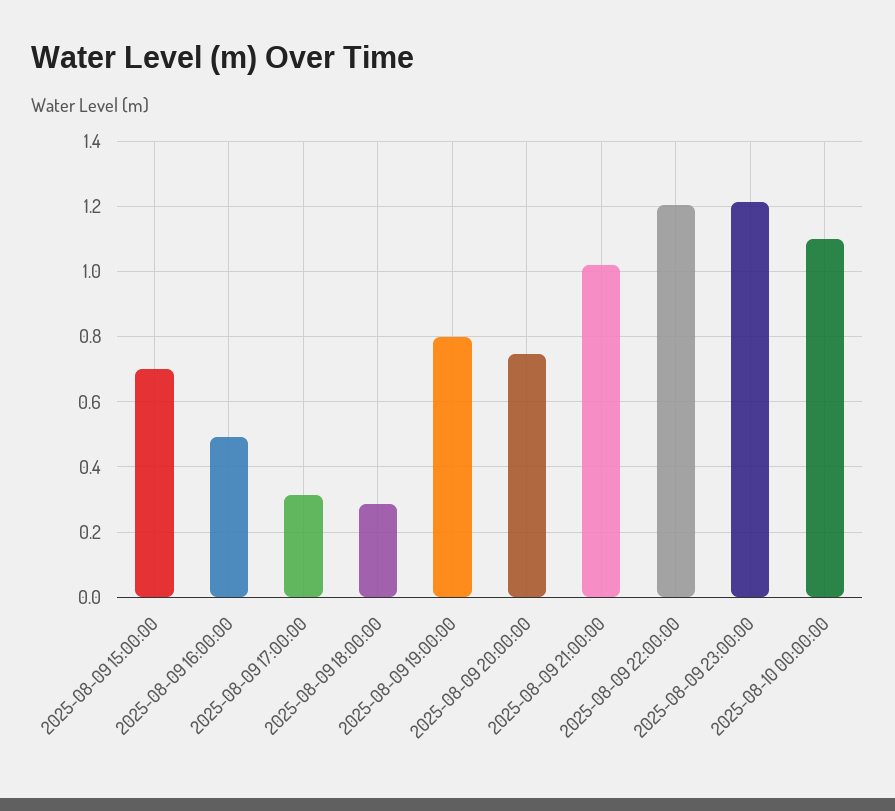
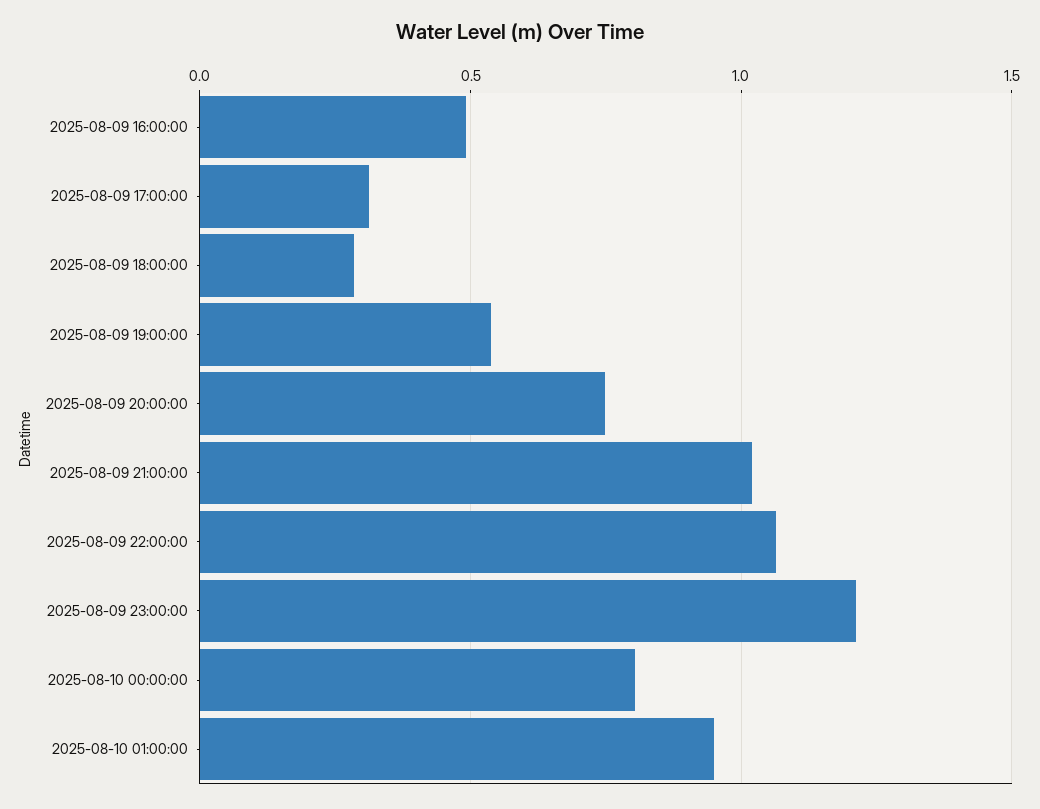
2025-08-09 15:00:00: 0.7 -> none
2025-08-09 19:00:00: 0.8 -> 0.55
2025-08-09 22:00:00: 1.2 -> 1.05
2025-08-10 00:00:00: 1.1 -> 0.8
2025-08-10 01:00:00: none -> 0.95

